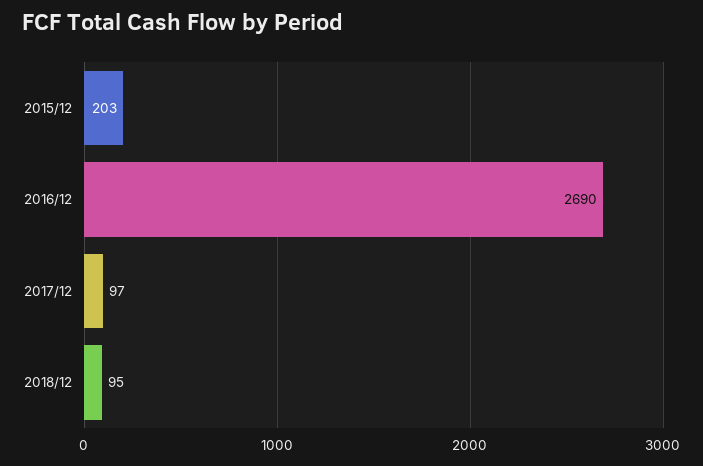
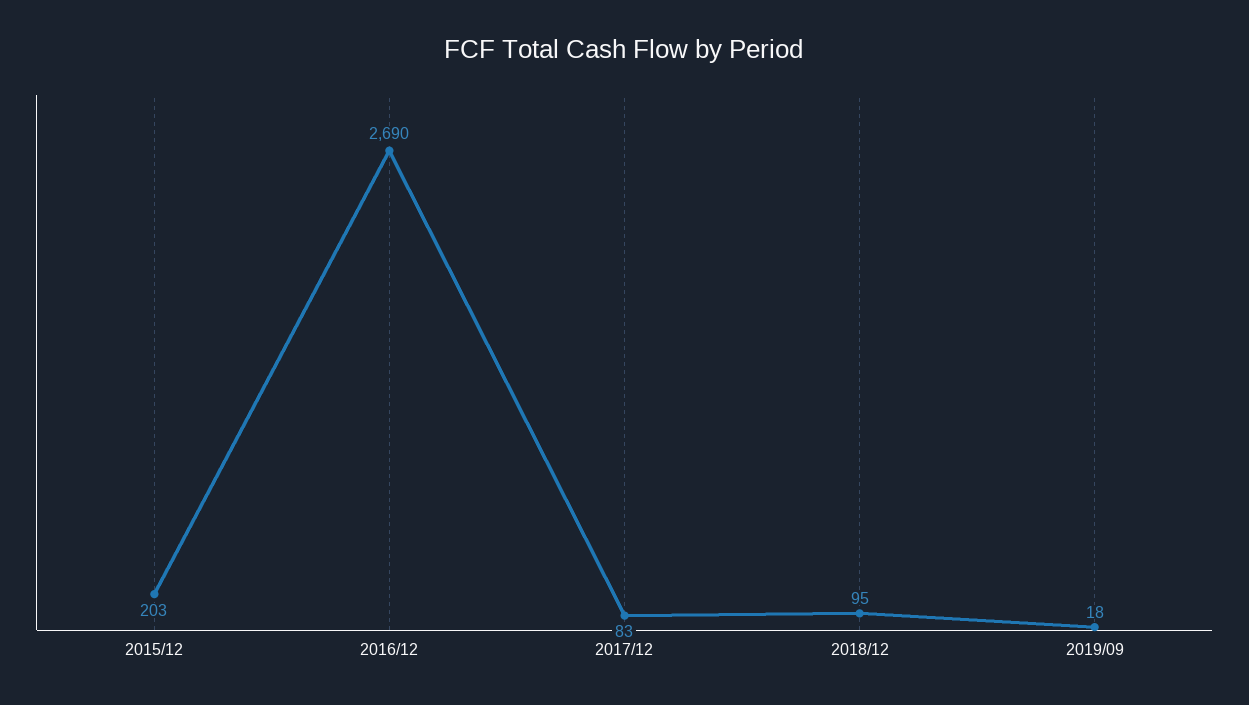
2017/12: 97 -> 83
2019/09: none -> 18

